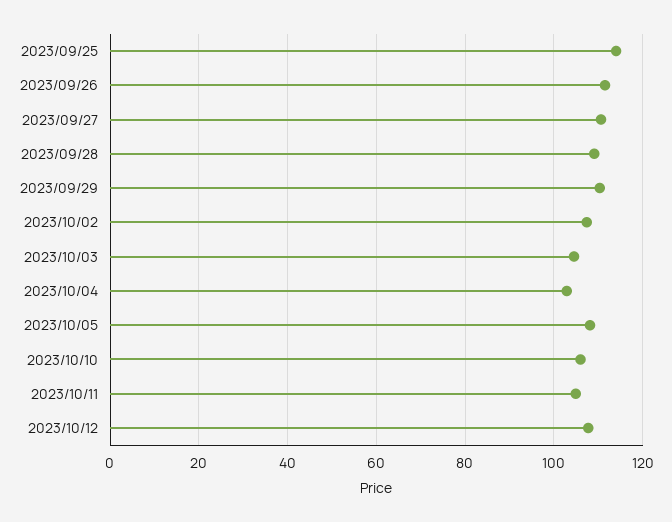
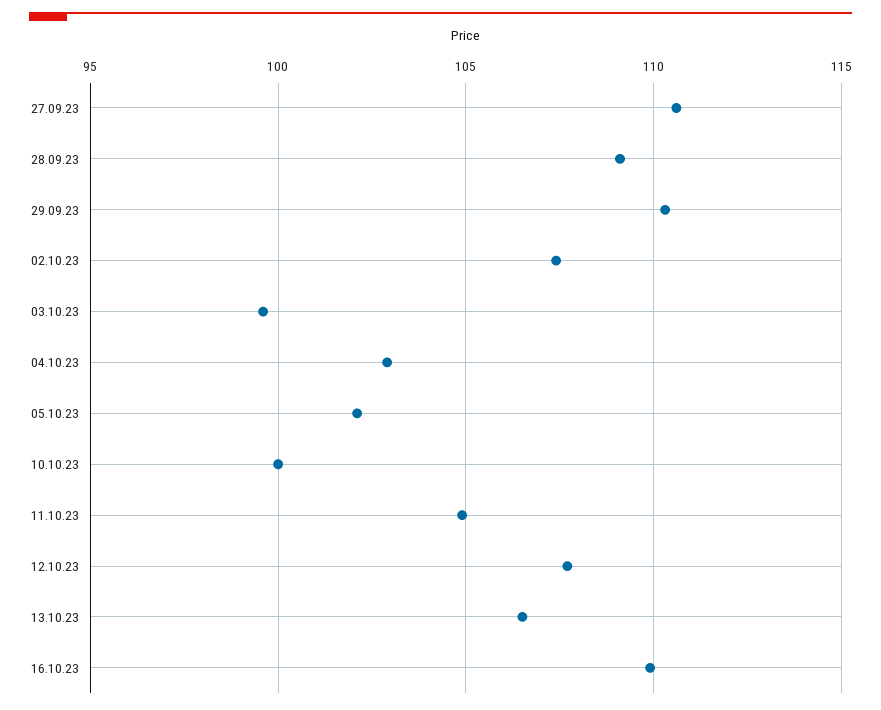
2023/09/25: 114 -> none
2023/09/26: 112 -> none
2023/10/03: 104 -> 99.5
2023/10/05: 108 -> 102
2023/10/10: 106 -> 100
13.10.23: none -> 106.5
16.10.23: none -> 110

